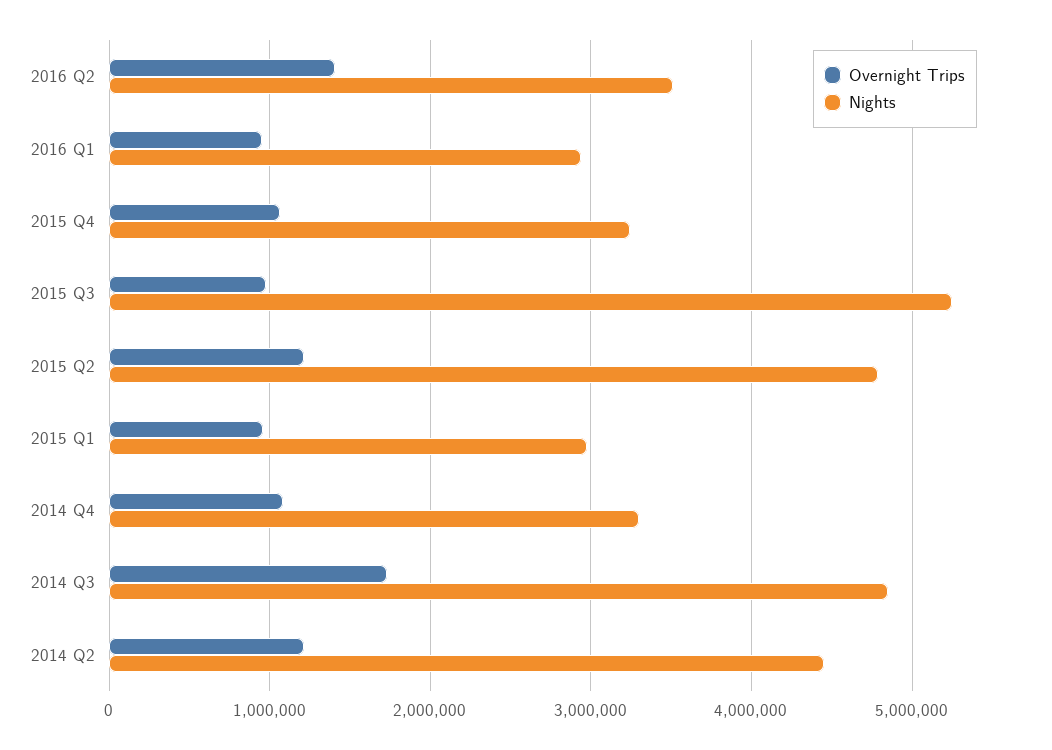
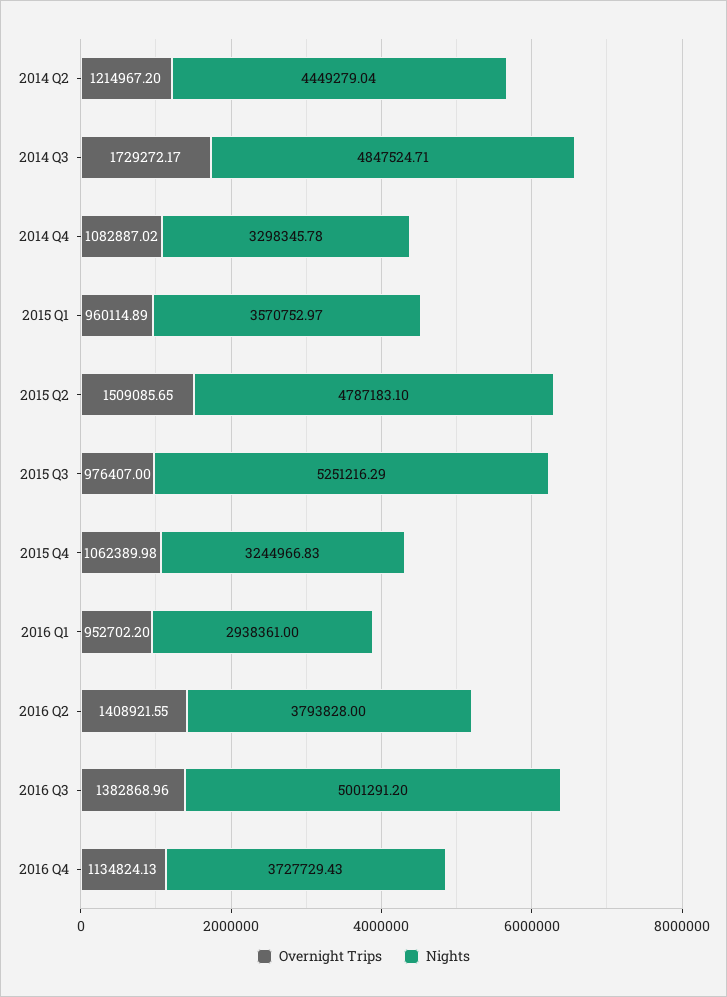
Nights, 2016 Q2: 3500000 -> 3793828
Overnight Trips, 2015 Q2: 1200000 -> 1509085.65
Nights, 2015 Q1: 3000000 -> 3570752.97
Overnight Trips, 2016 Q3: none -> 1382868.96
Nights, 2016 Q3: none -> 5001291.2
Overnight Trips, 2016 Q4: none -> 1134824.13
Nights, 2016 Q4: none -> 3727729.43

